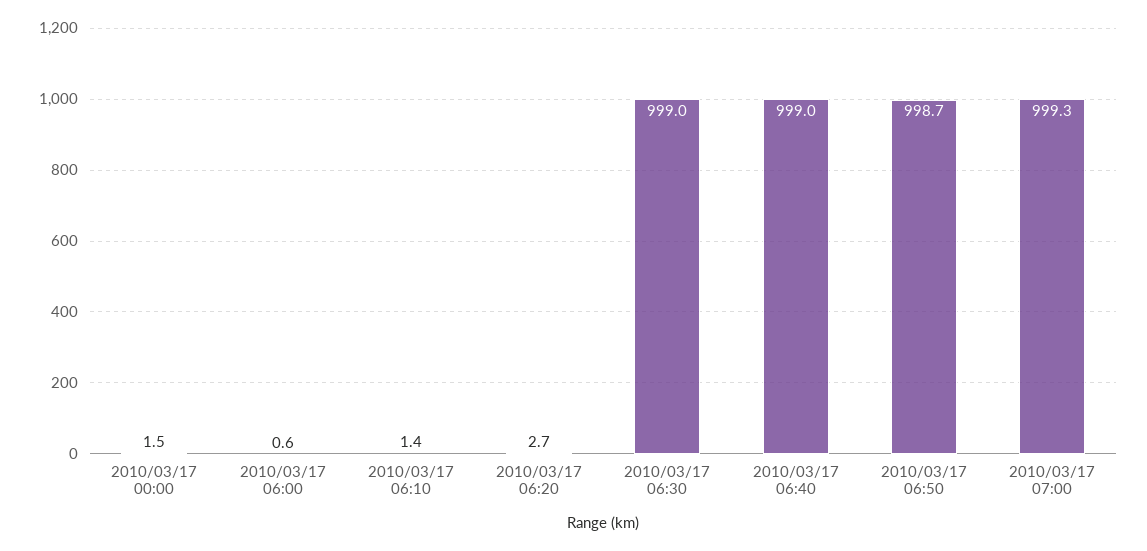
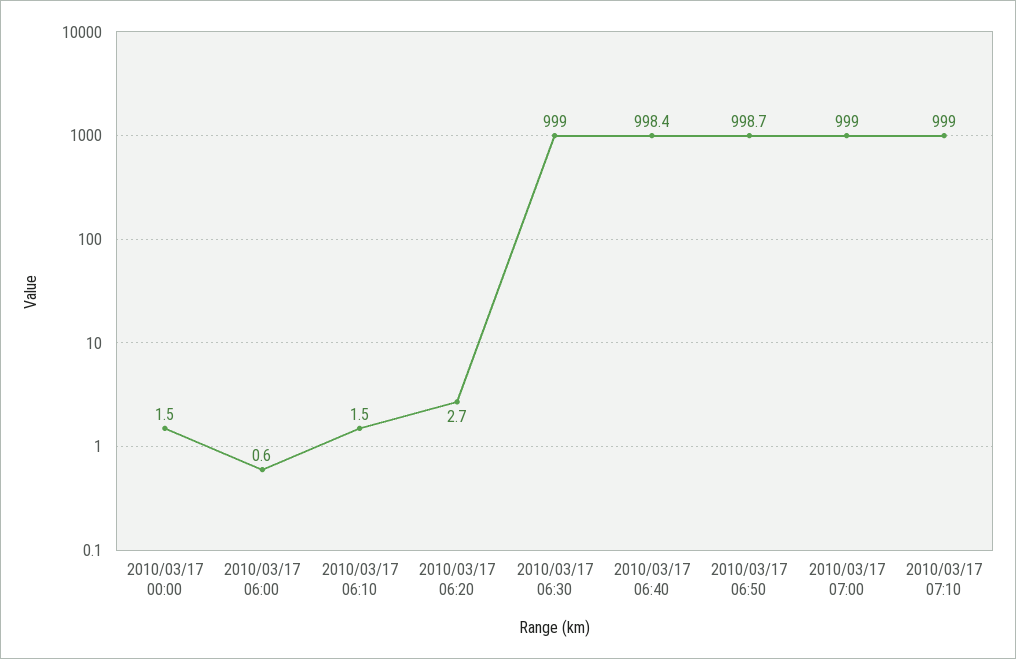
2010/03/17 06:10: 1.4 -> 1.5
2010/03/17 06:40: 999 -> 998.4
2010/03/17 07:00: 999.3 -> 999
2010/03/17 07:10: none -> 999

